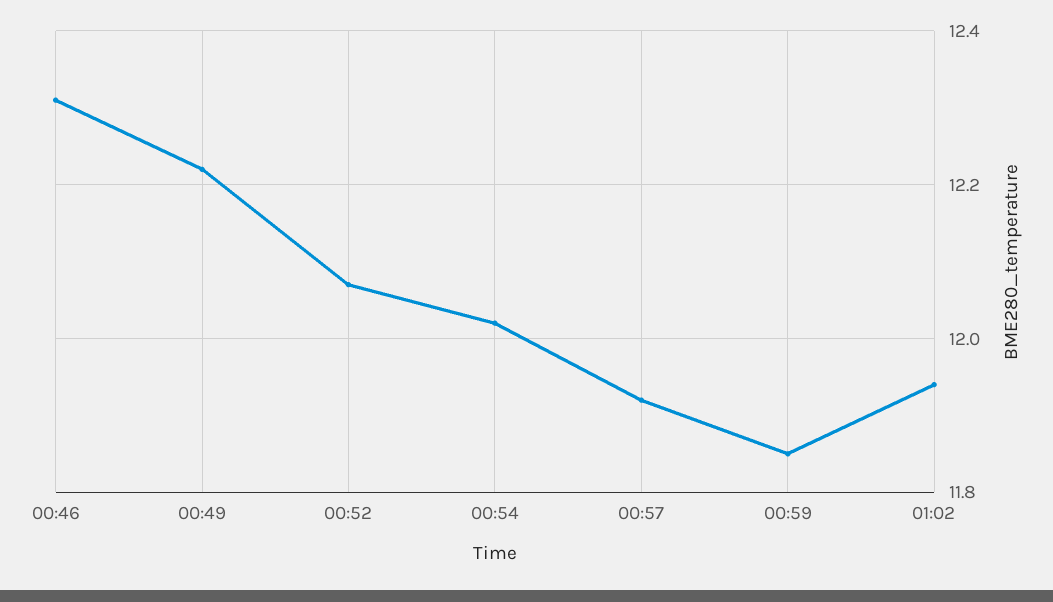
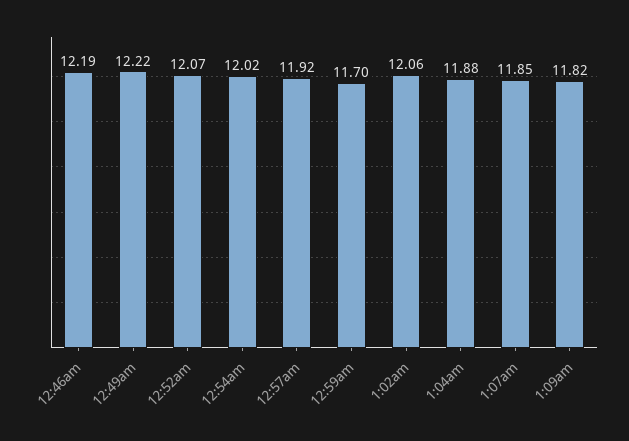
00:46: 12.3 -> 12.19
00:59: 11.85 -> 11.7
01:02: 11.95 -> 12.06
1:04am: none -> 11.88
1:07am: none -> 11.85
1:09am: none -> 11.82

